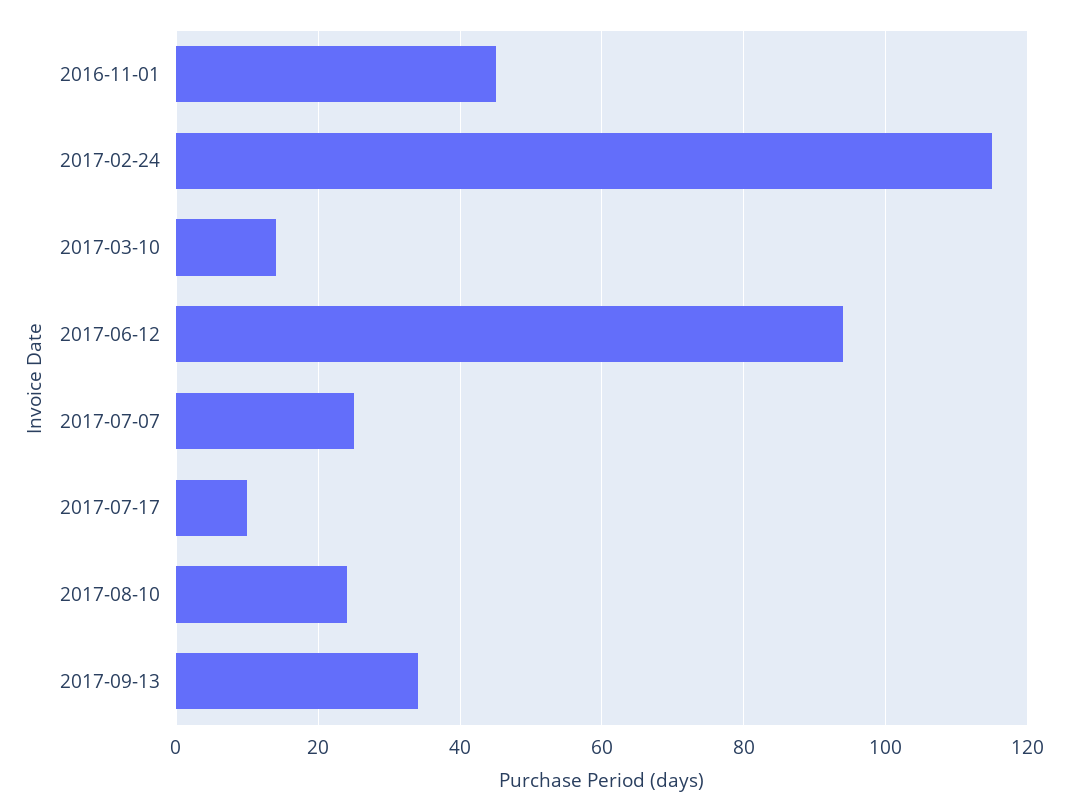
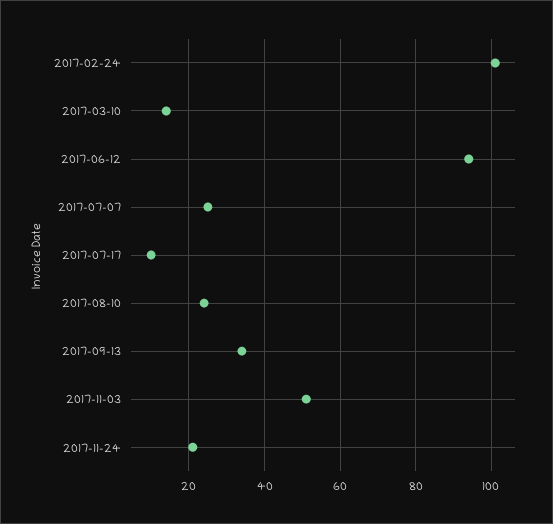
2016-11-01: 45 -> none
2017-02-24: 115 -> 100
2017-11-03: none -> 50
2017-11-24: none -> 20

